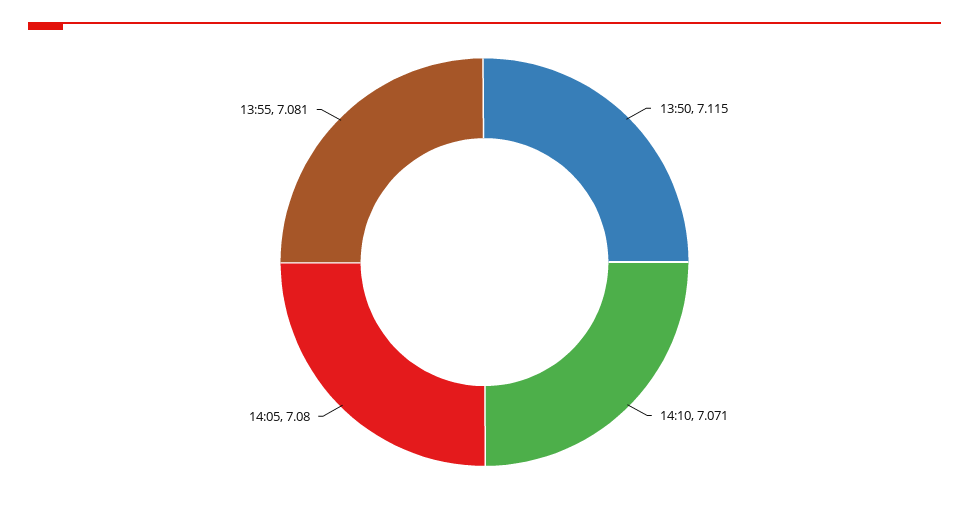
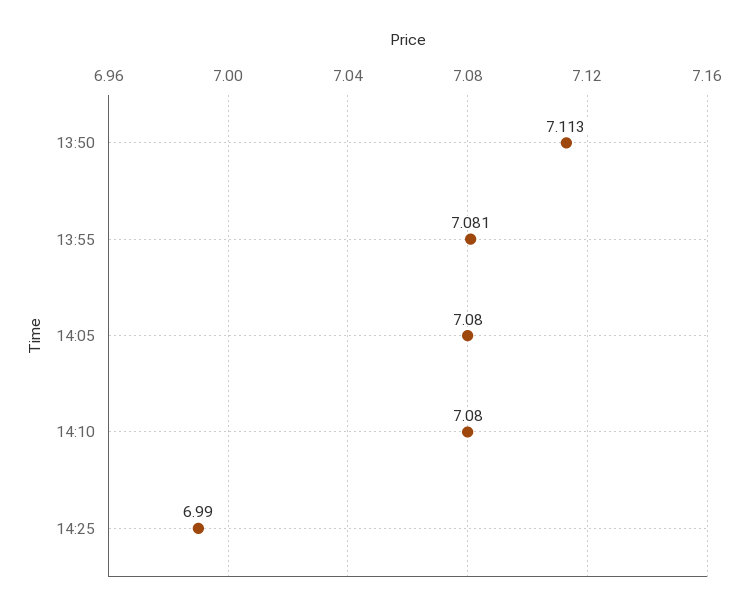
13:50: 7.115 -> 7.113
14:10: 7.071 -> 7.08
14:25: none -> 6.99

